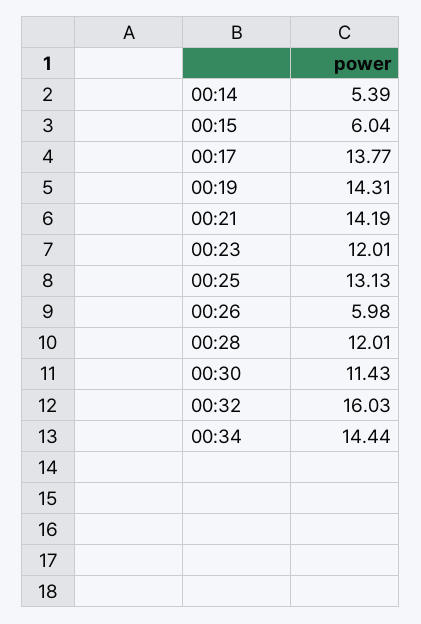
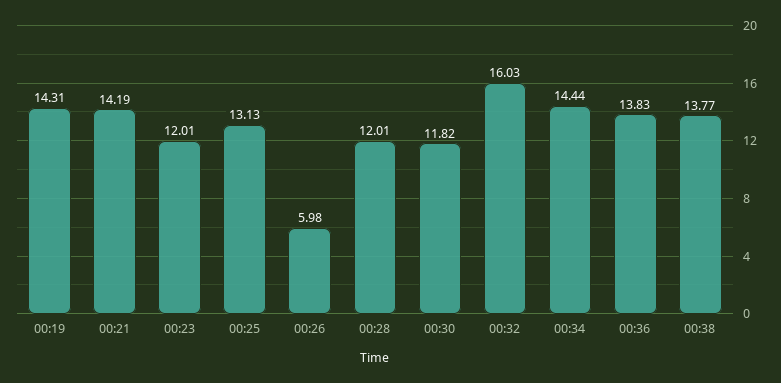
00:14: 5.39 -> none
00:15: 6.04 -> none
00:17: 13.77 -> none
00:30: 11.43 -> 11.82
00:36: none -> 13.83
00:38: none -> 13.77

